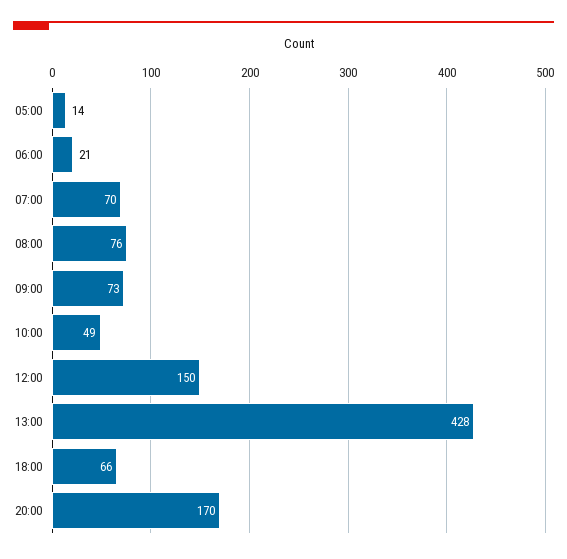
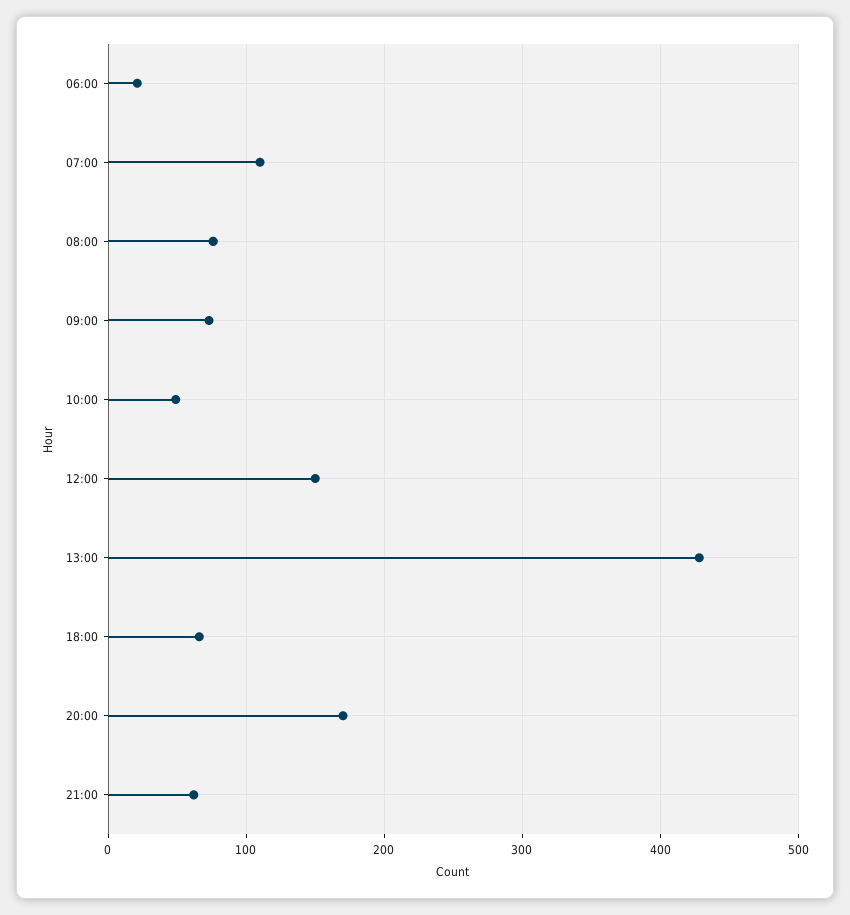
05:00: 14 -> none
07:00: 70 -> 110
21:00: none -> 60

